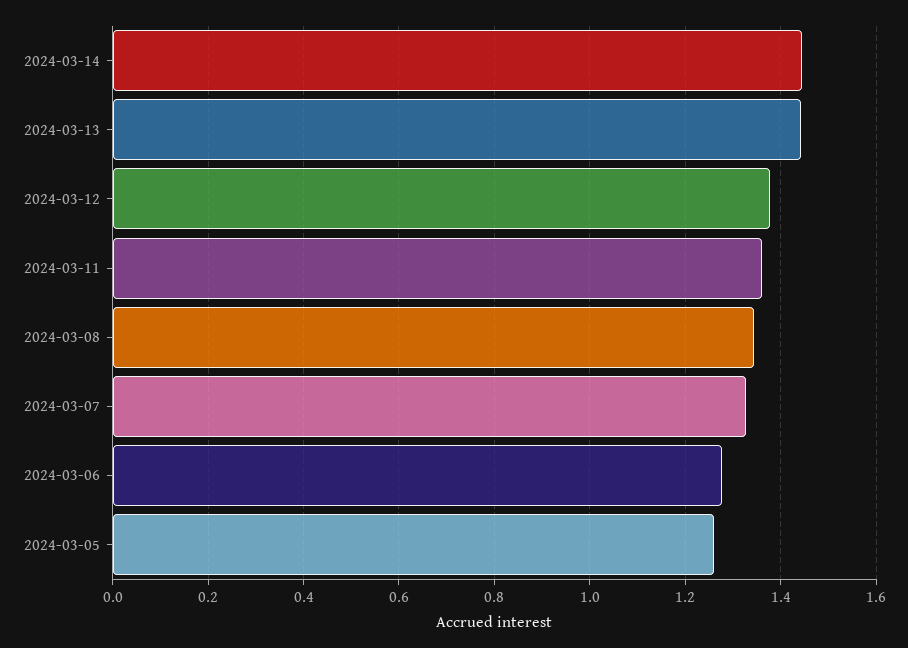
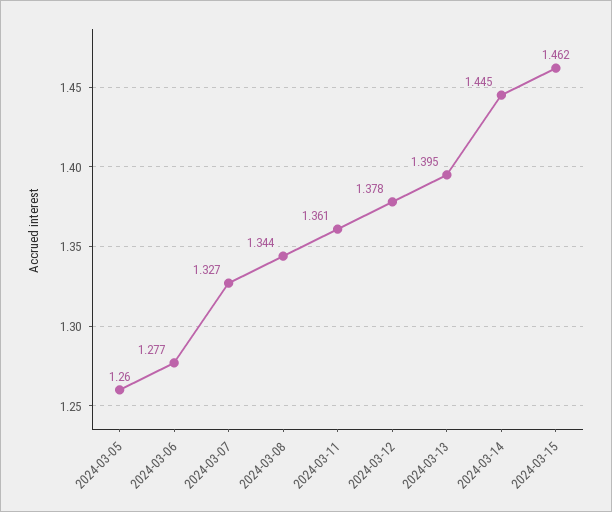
2024-03-13: 1.44 -> 1.395
2024-03-15: none -> 1.462

